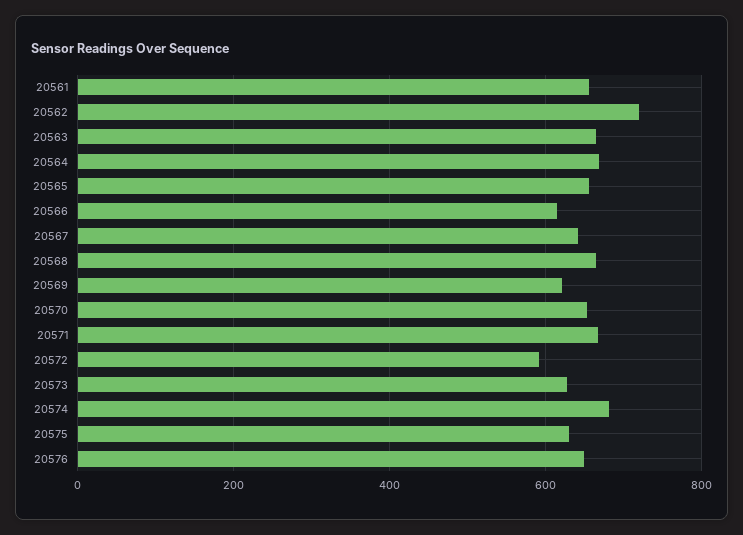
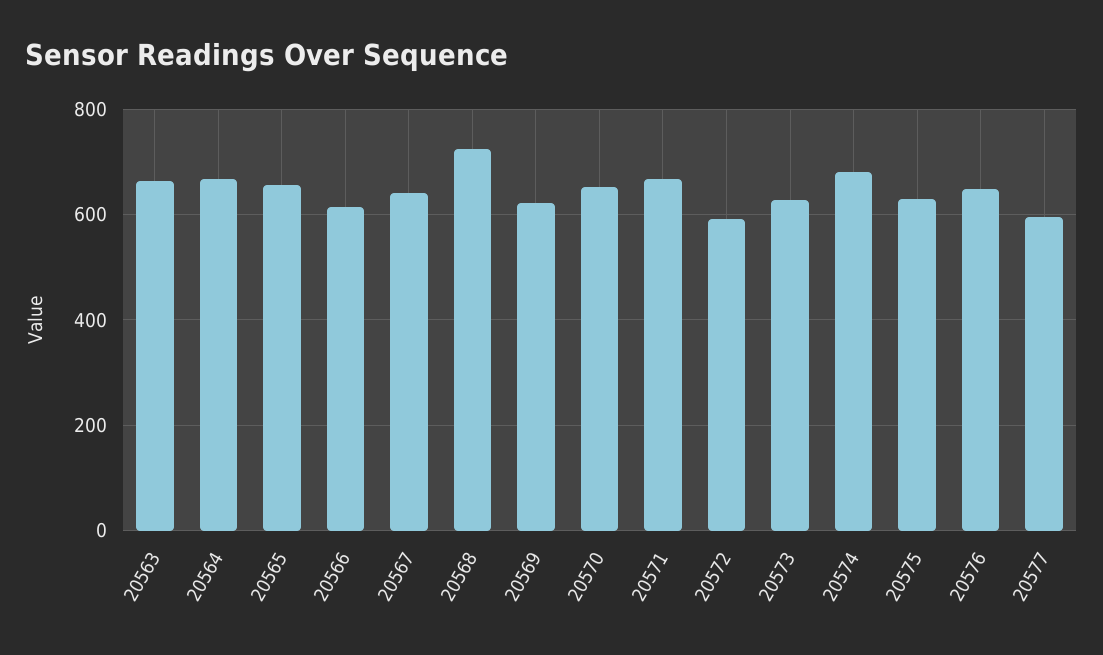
20561: 660 -> none
20562: 720 -> none
20568: 660 -> 720
20577: none -> 600

